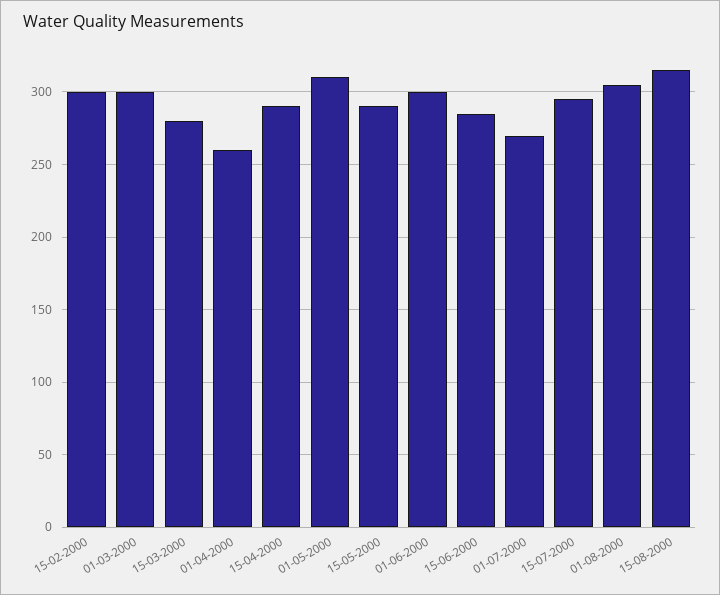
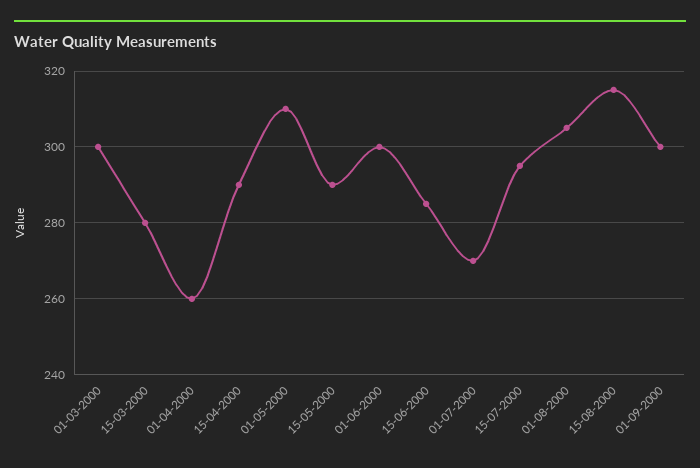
15-02-2000: 300 -> none
01-09-2000: none -> 300

